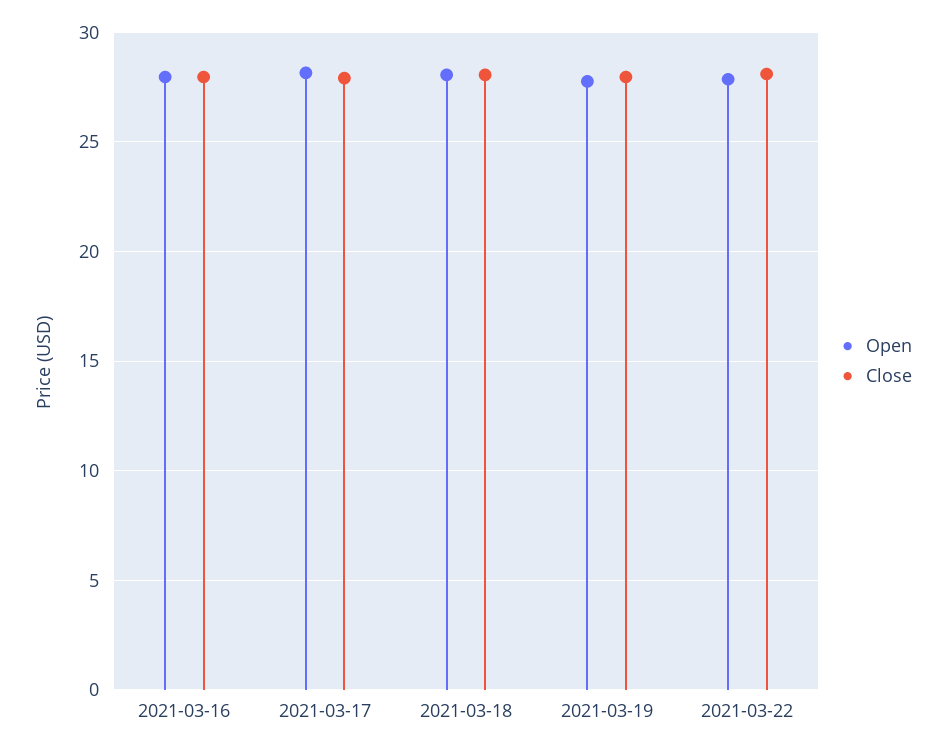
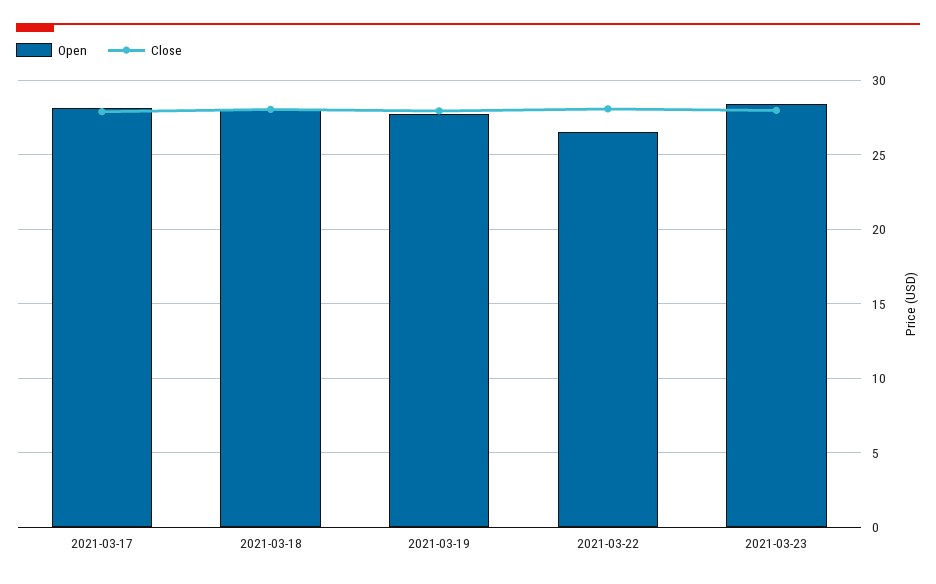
Open, 2021-03-16: 28 -> none
Close, 2021-03-16: 28 -> none
Open, 2021-03-22: 28 -> 26.5
Open, 2021-03-23: none -> 28.5
Close, 2021-03-23: none -> 28

